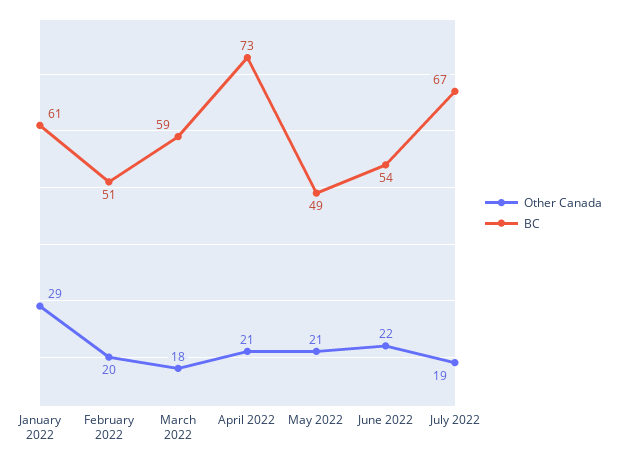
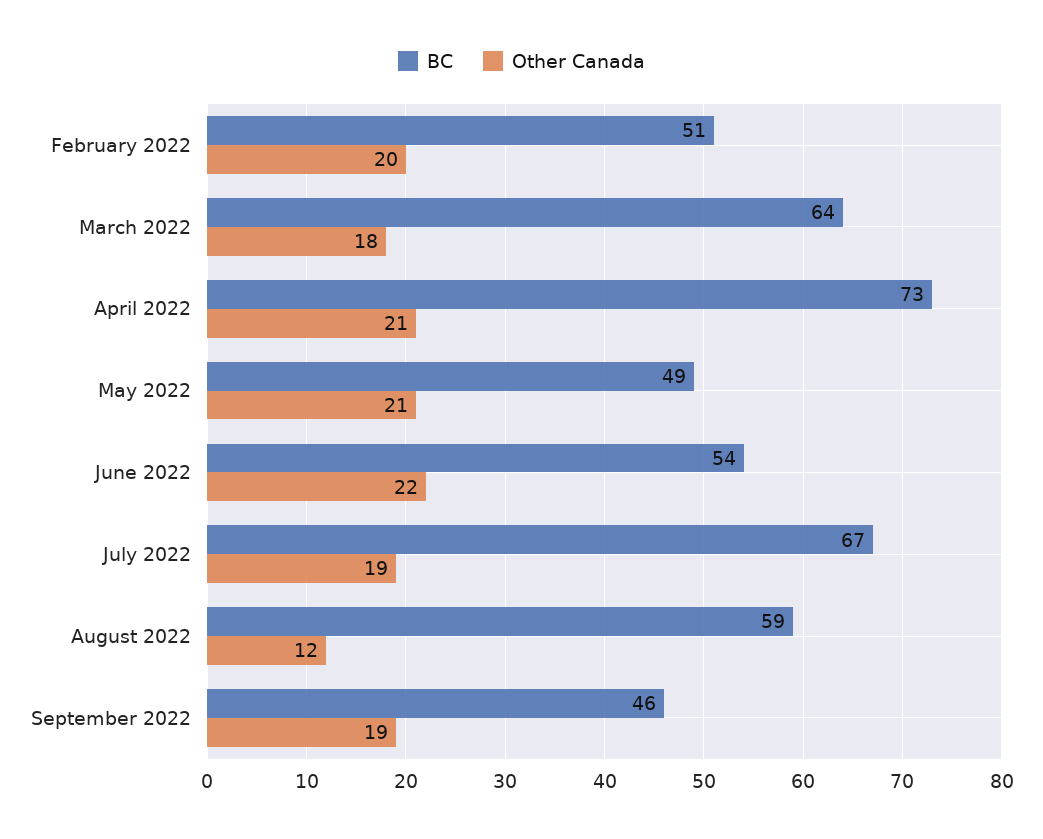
Other Canada, January 2022: 29 -> none
BC, January 2022: 61 -> none
BC, March 2022: 59 -> 64
BC, August 2022: none -> 59
Other Canada, August 2022: none -> 12
BC, September 2022: none -> 46
Other Canada, September 2022: none -> 19

